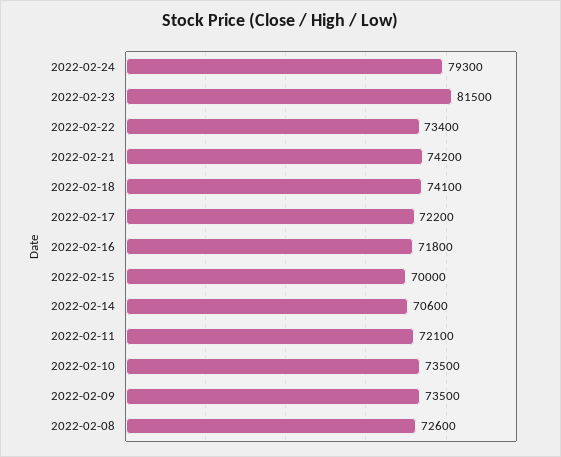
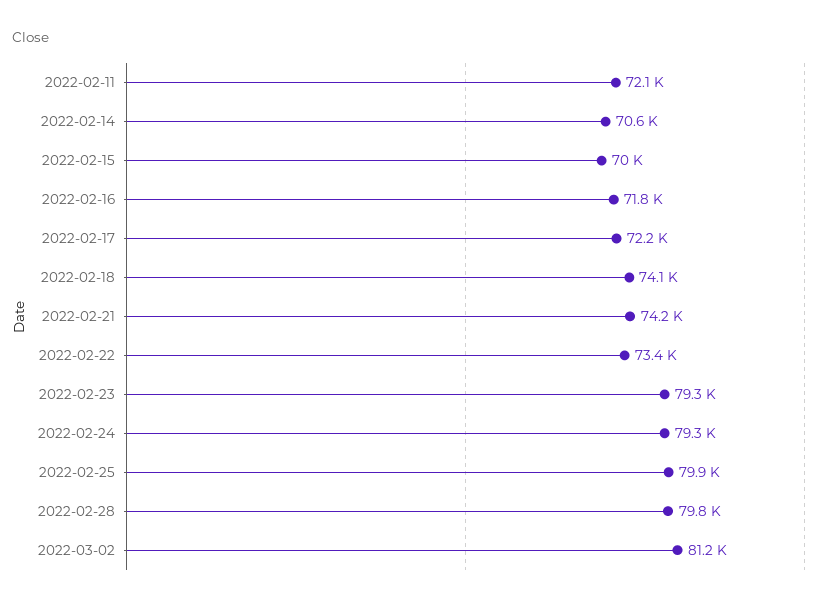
2022-02-23: 81500 -> 79300
2022-02-10: 73500 -> none
2022-02-09: 73500 -> none
2022-02-08: 72600 -> none
2022-02-25: none -> 79900
2022-02-28: none -> 79800
2022-03-02: none -> 81200

